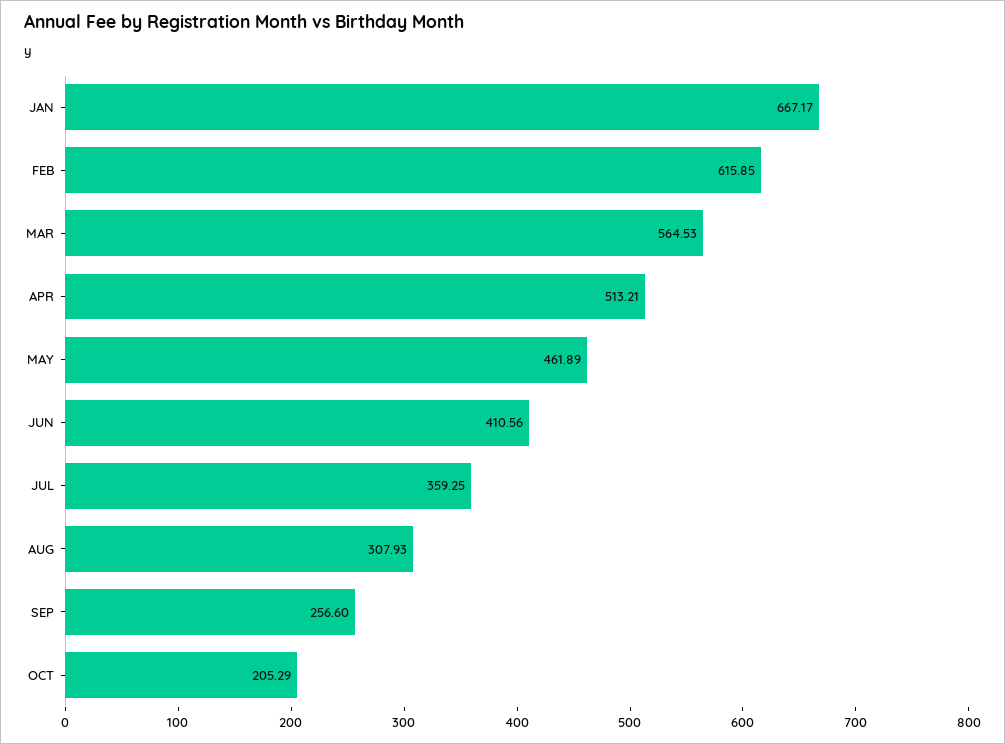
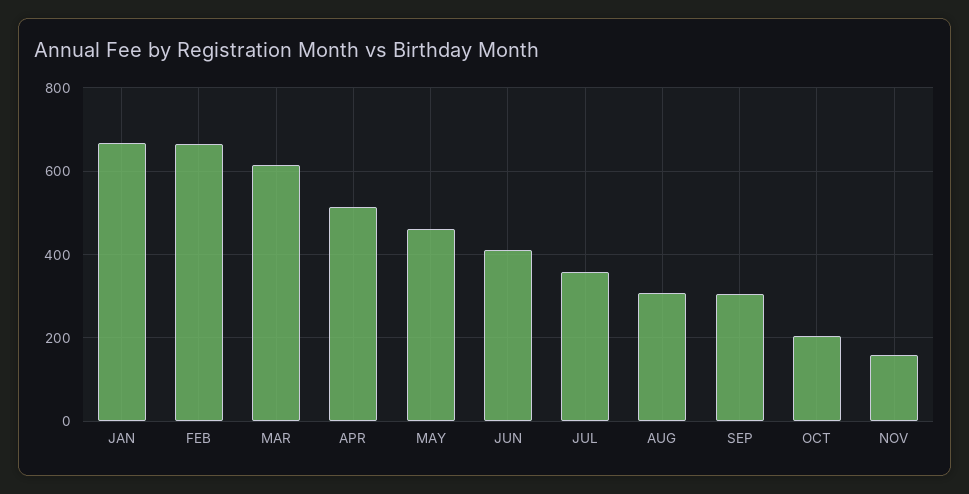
FEB: 615.85 -> 660
MAR: 564.53 -> 620
SEP: 256.6 -> 300
NOV: none -> 160

